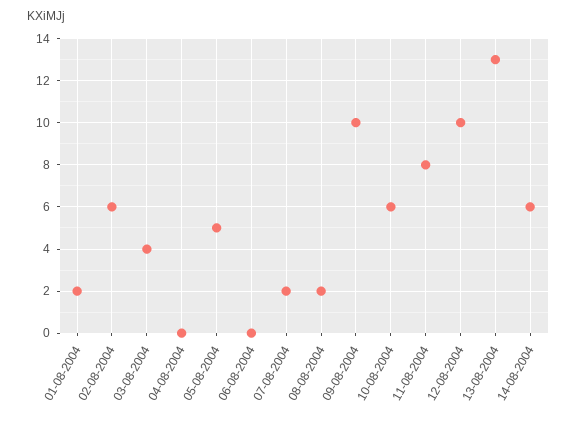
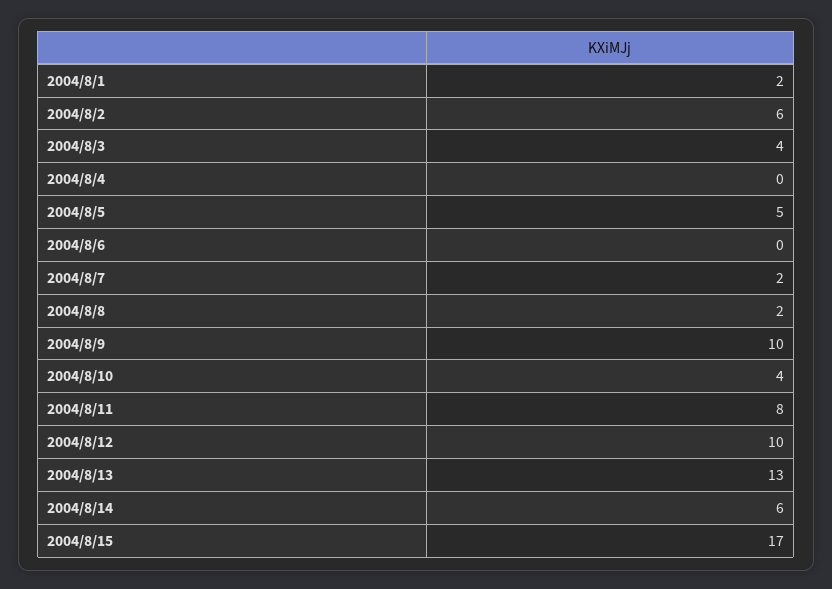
10-08-2004: 6 -> 4
2004/8/15: none -> 17

